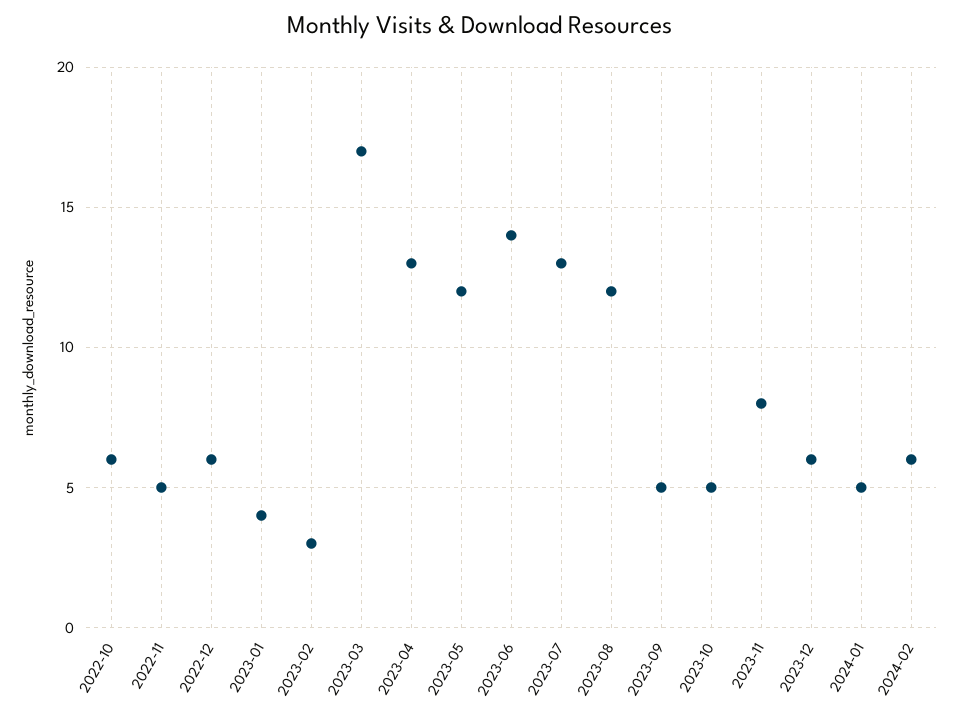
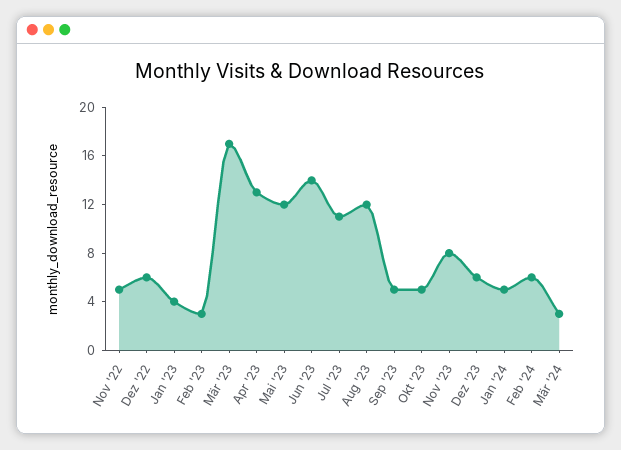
2022-10: 6 -> none
2023-07: 13 -> 11
Mär '24: none -> 3

